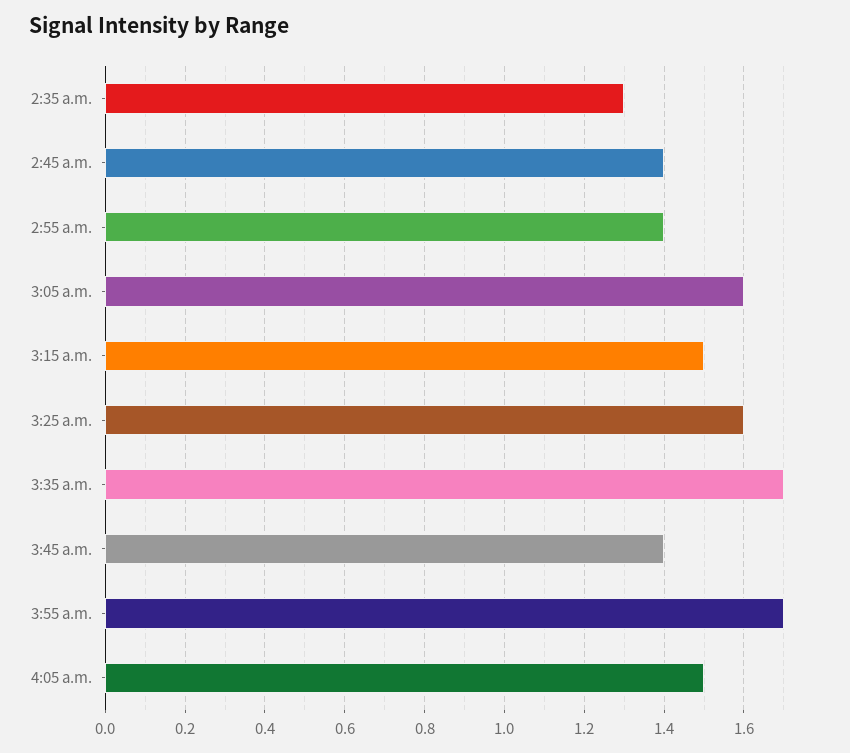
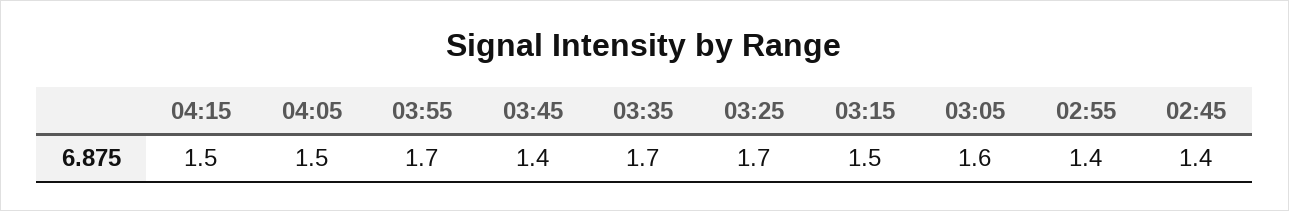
2:35 a.m.: 1.3 -> none
3:25 a.m.: 1.6 -> 1.7
04:15: none -> 1.5

